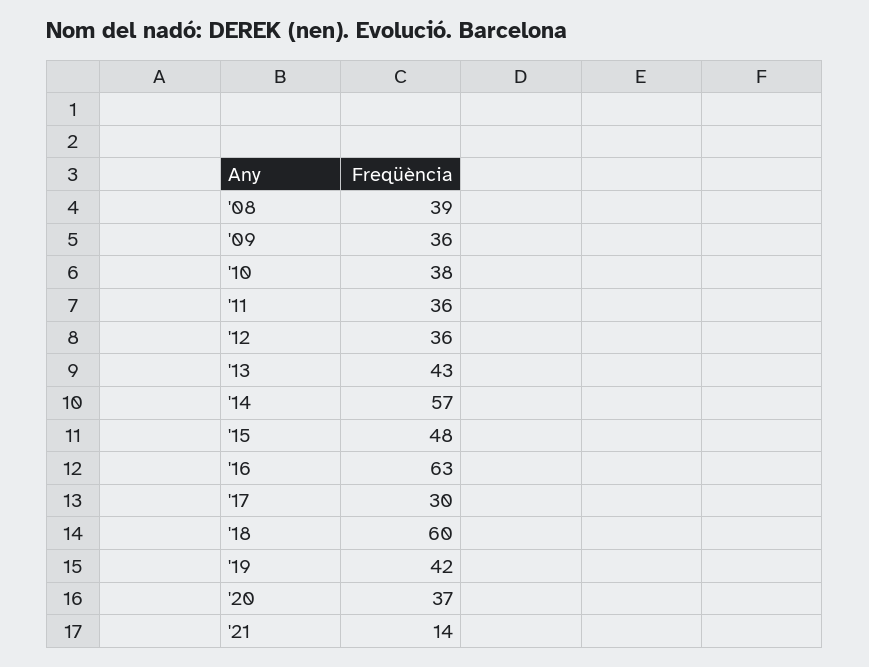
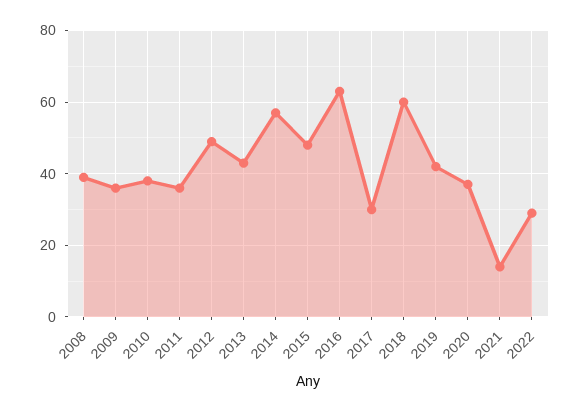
'12: 36 -> 50
2022: none -> 30

